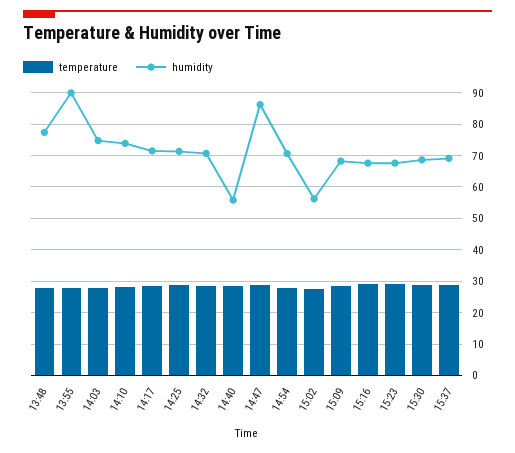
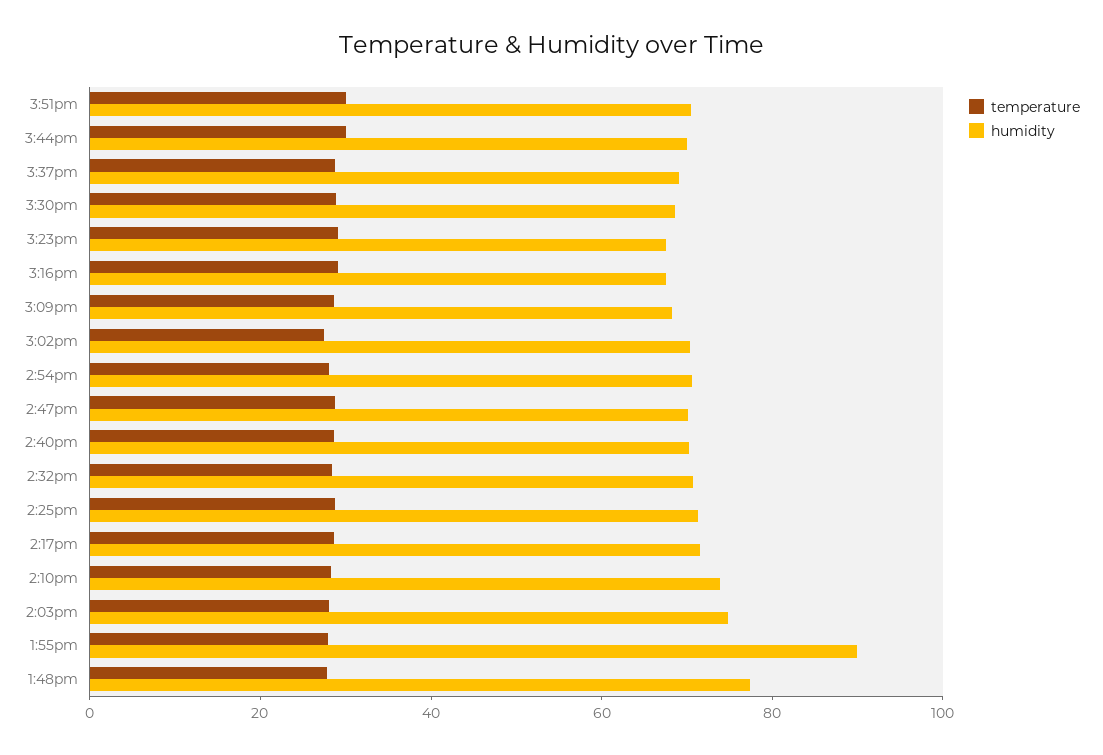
humidity, 14:40: 56 -> 70
humidity, 14:47: 86 -> 70
humidity, 15:02: 56 -> 70
temperature, 3:51pm: none -> 30
humidity, 3:51pm: none -> 70
temperature, 3:44pm: none -> 30
humidity, 3:44pm: none -> 70

